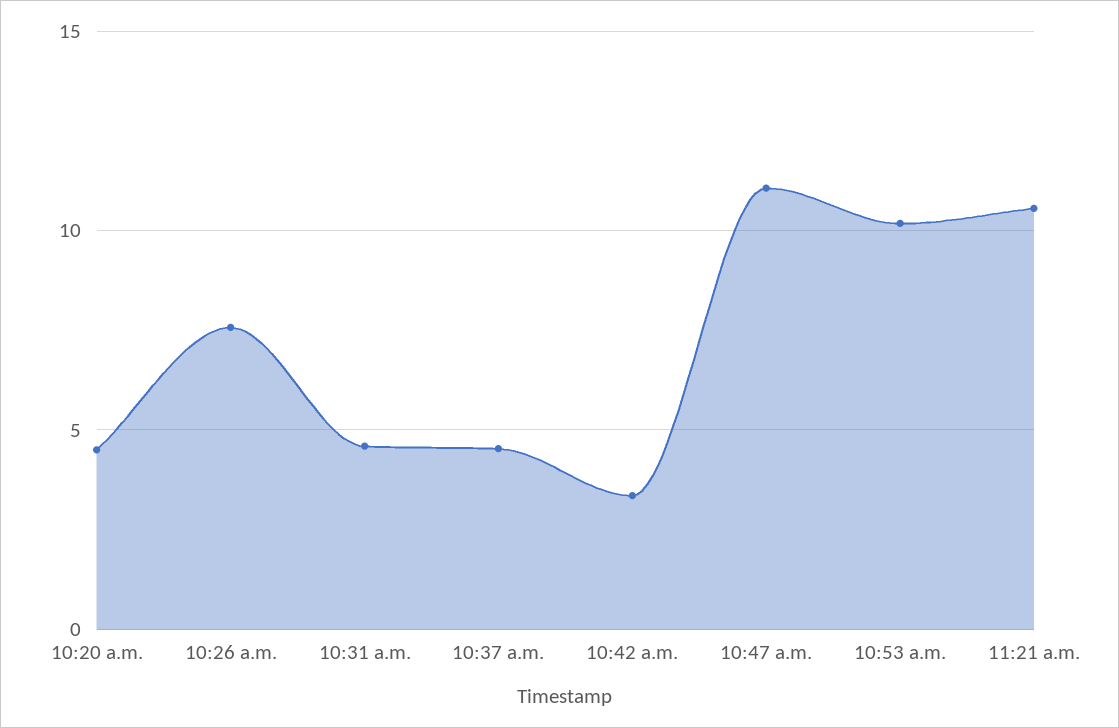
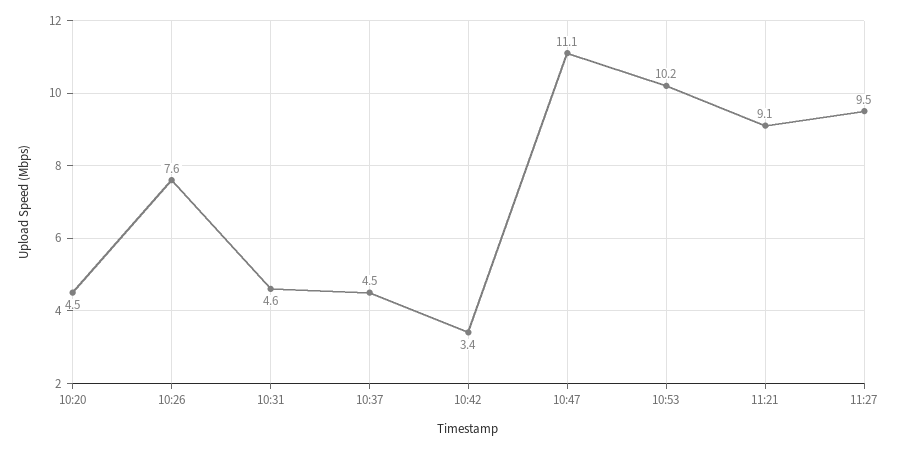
11:21 a.m.: 10.5 -> 9.1
11:27: none -> 9.5

